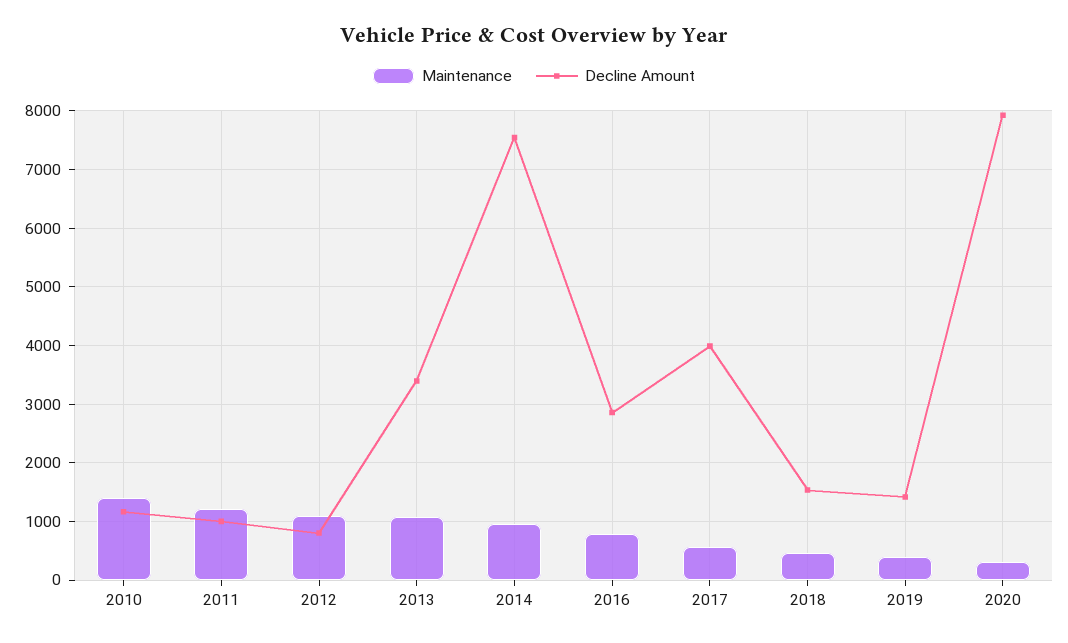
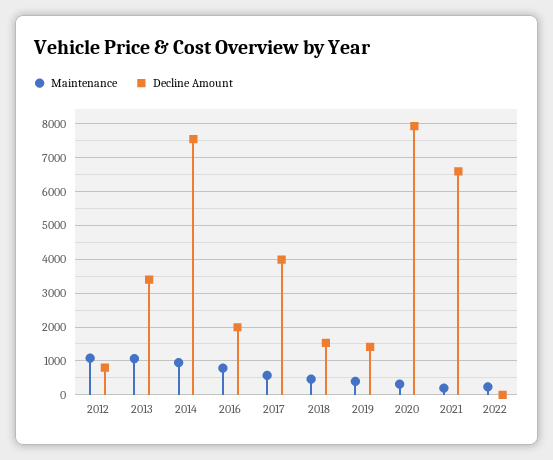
Maintenance, 2010: 1400 -> none
Decline Amount, 2010: 1200 -> none
Maintenance, 2011: 1200 -> none
Decline Amount, 2011: 1000 -> none
Decline Amount, 2016: 2800 -> 2000
Maintenance, 2021: none -> 200
Decline Amount, 2021: none -> 6600
Maintenance, 2022: none -> 200
Decline Amount, 2022: none -> 0

